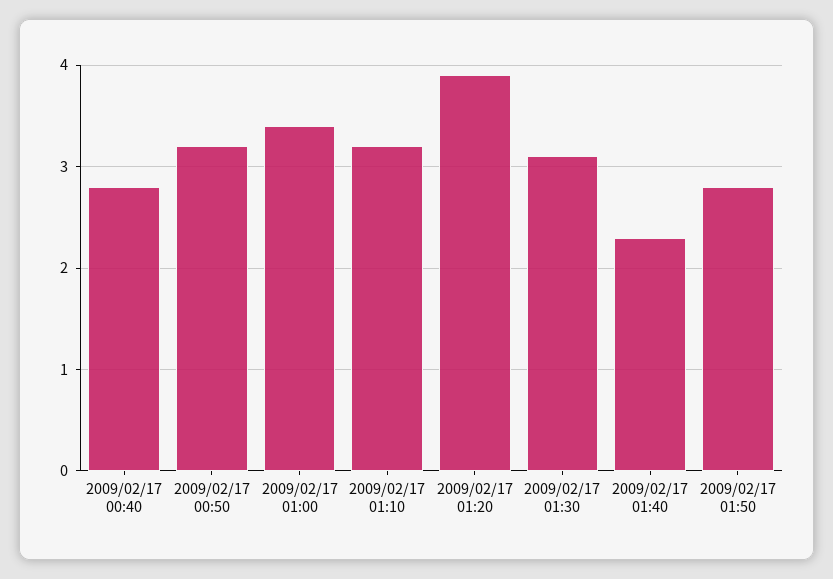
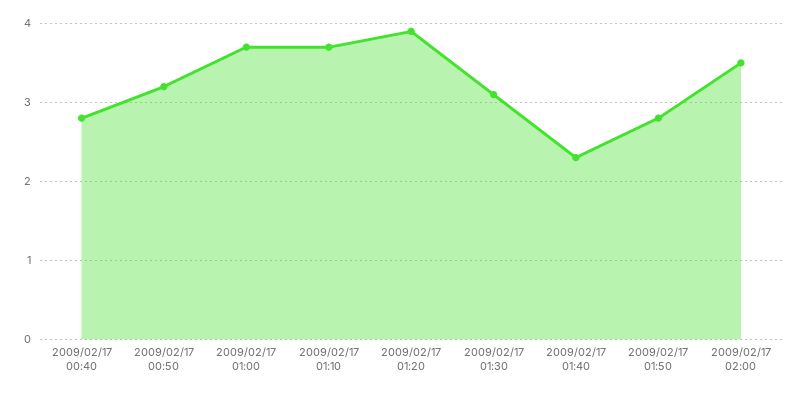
2009/02/17 01:00: 3.4 -> 3.7
2009/02/17 01:10: 3.2 -> 3.7
2009/02/17 02:00: none -> 3.5

